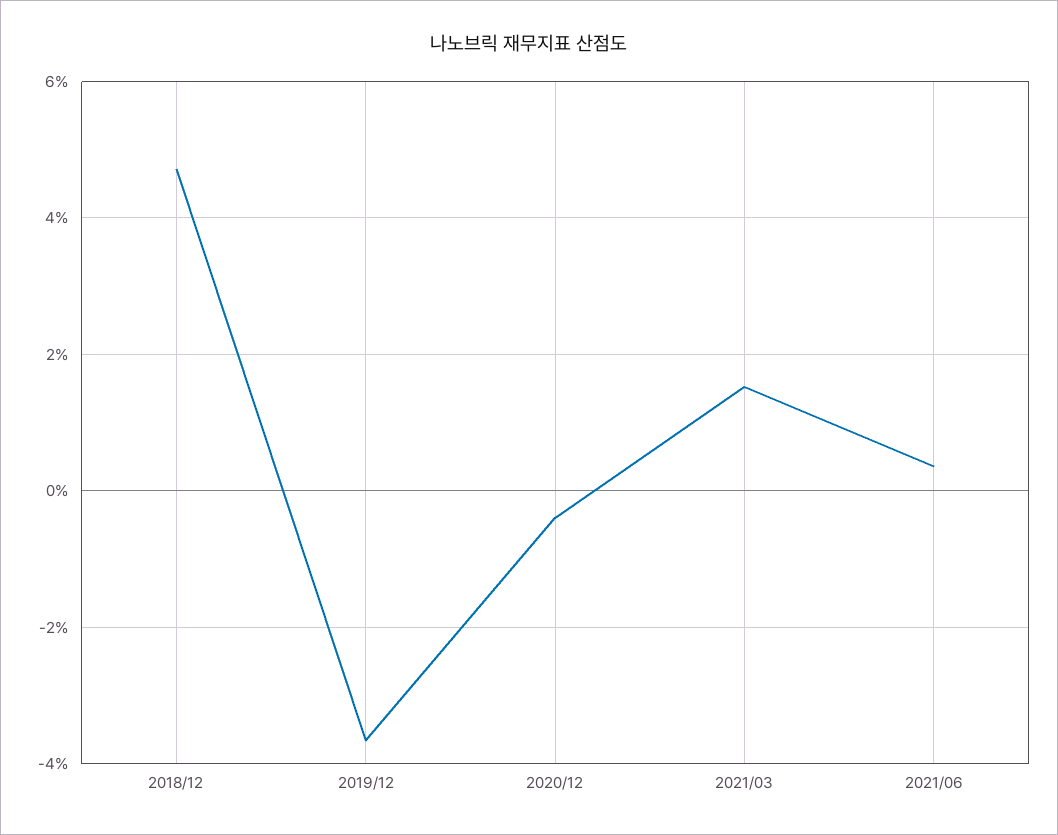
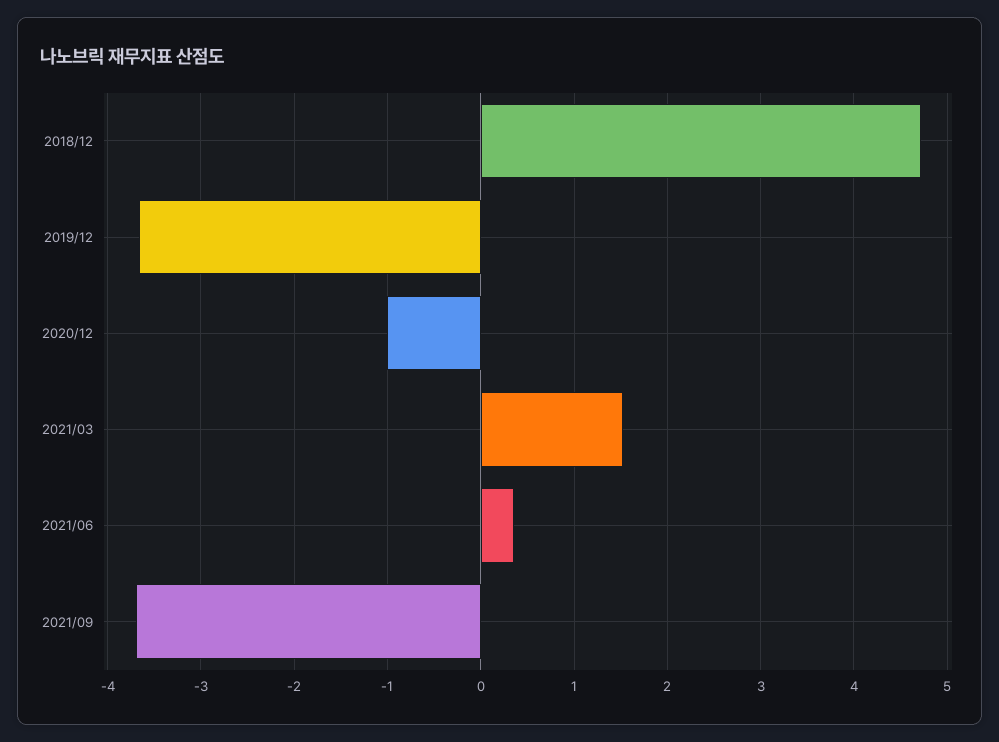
2020/12: -0.4 -> -1
2021/09: none -> -3.7

